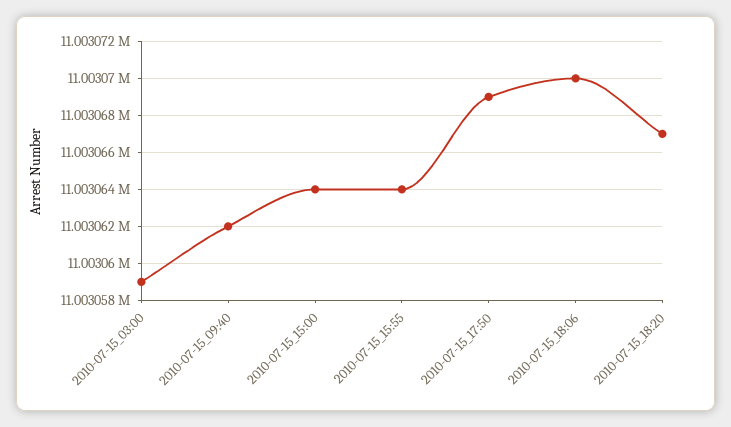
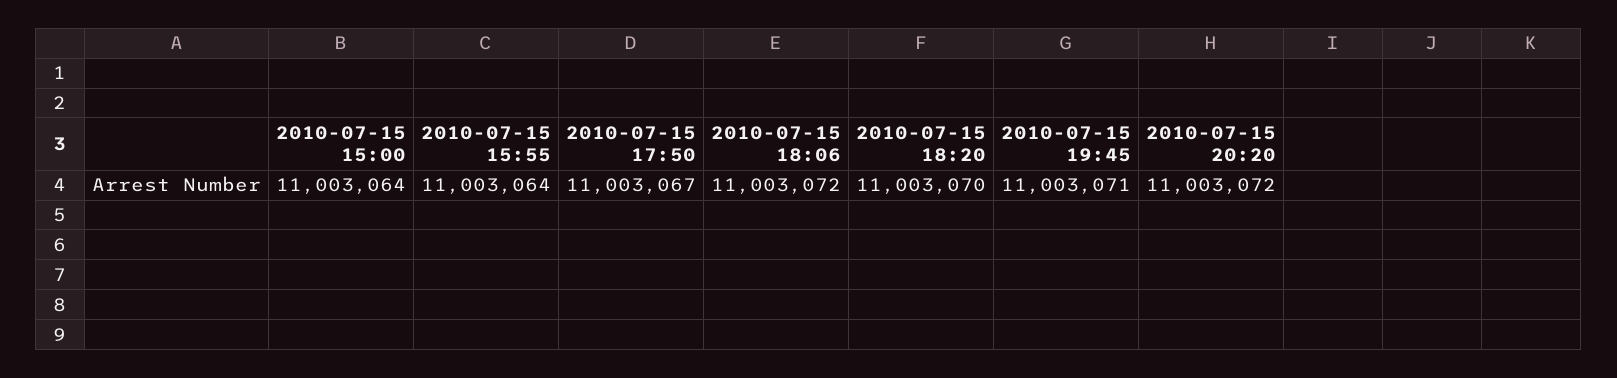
2010-07-15_03:00: 11003059 -> none
2010-07-15_09:40: 11003062 -> none
2010-07-15_17:50: 11003069 -> 11003067
2010-07-15_18:06: 11003070 -> 11003072
2010-07-15_18:20: 11003067 -> 11003070
2010-07-15 19:45: none -> 11003071
2010-07-15 20:20: none -> 11003072

